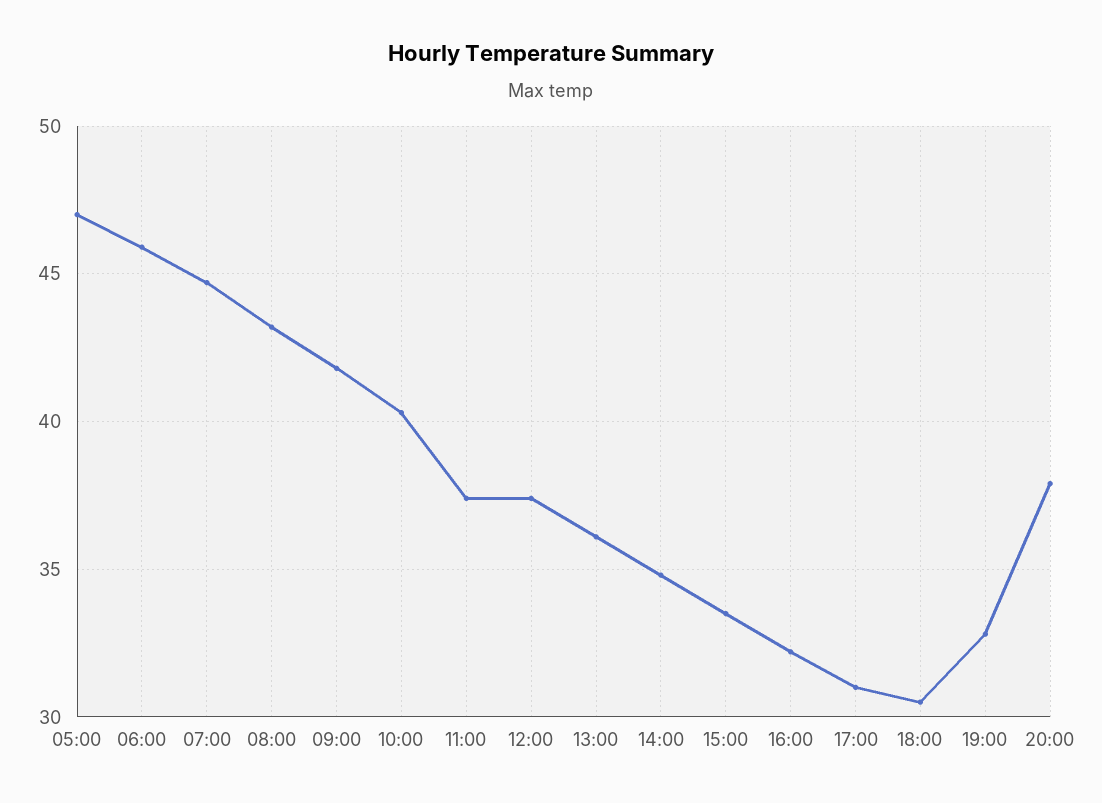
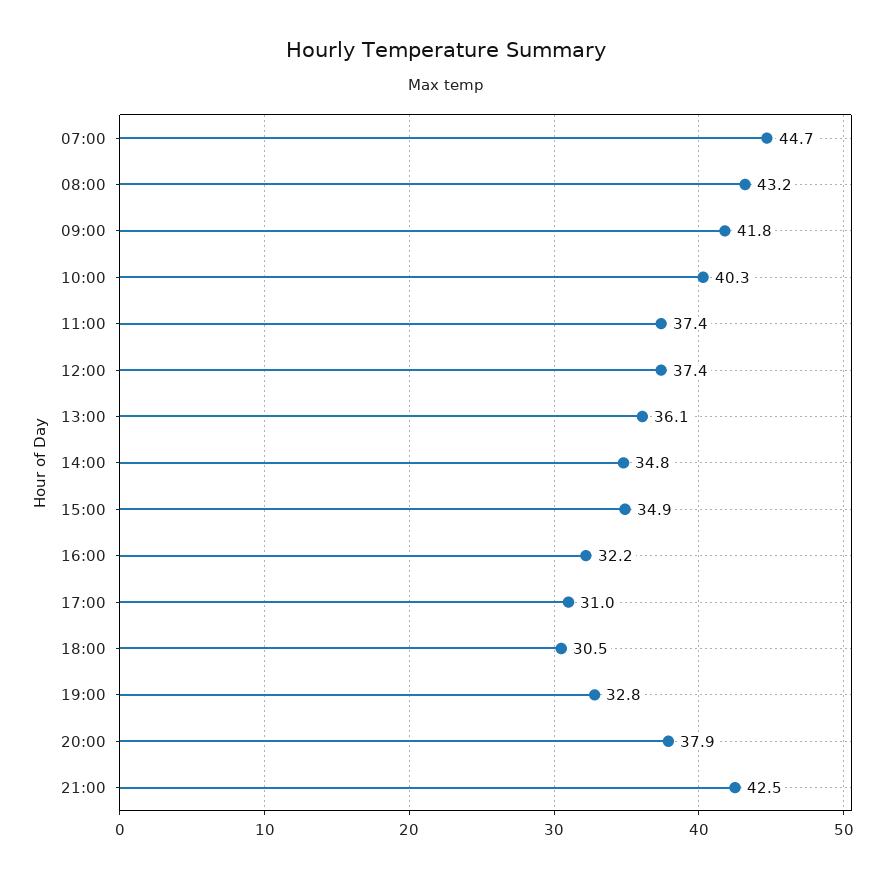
05:00: 47 -> none
06:00: 46 -> none
15:00: 33.5 -> 34.9
21:00: none -> 42.5

